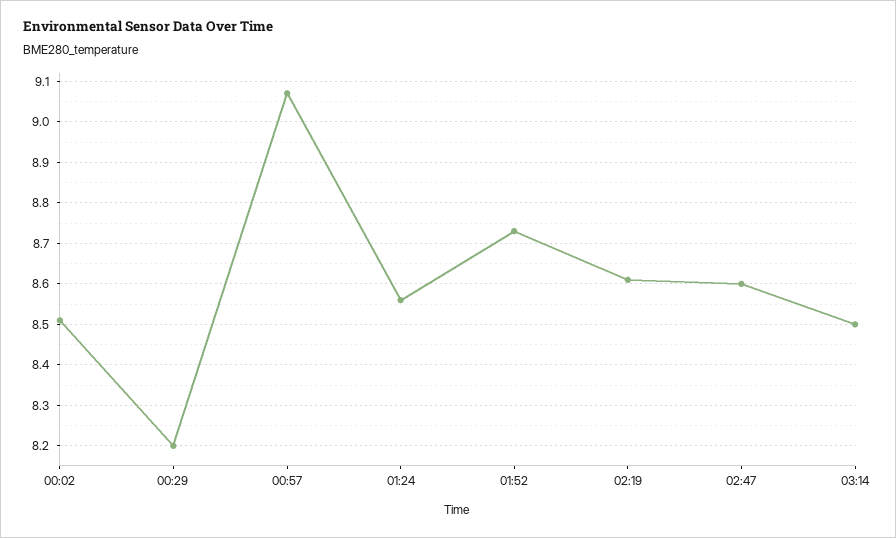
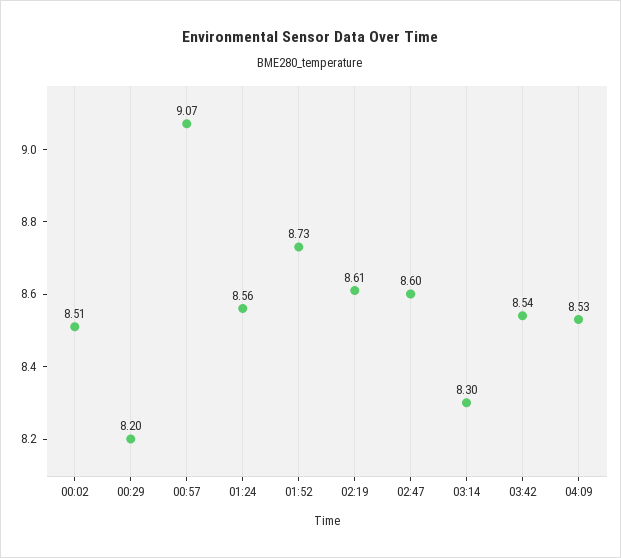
03:14: 8.5 -> 8.3
03:42: none -> 8.54
04:09: none -> 8.53

